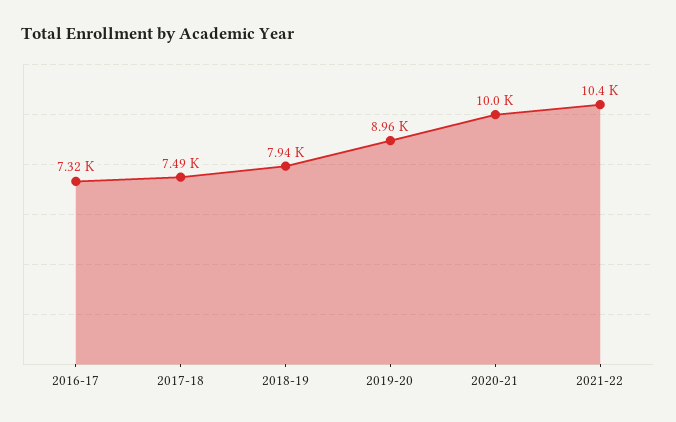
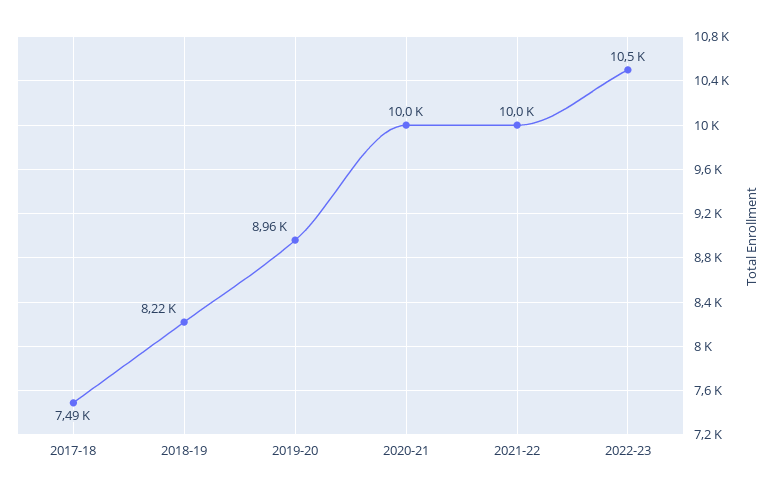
2016-17: 7320 -> none
2018-19: 7940 -> 8220
2021-22: 10400 -> 10000
2022-23: none -> 10500

